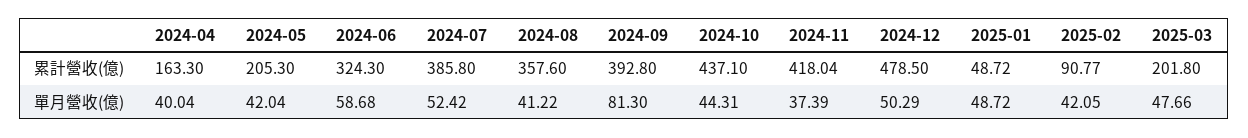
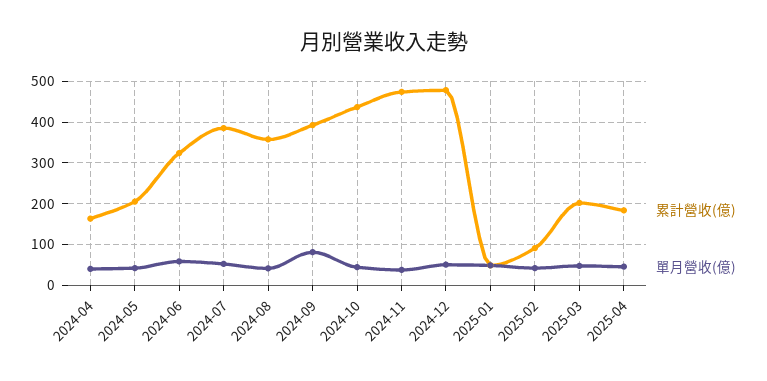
累計營收(億), 2024-11: 418.04 -> 480
累計營收(億), 2025-04: none -> 180
單月營收(億), 2025-04: none -> 40

